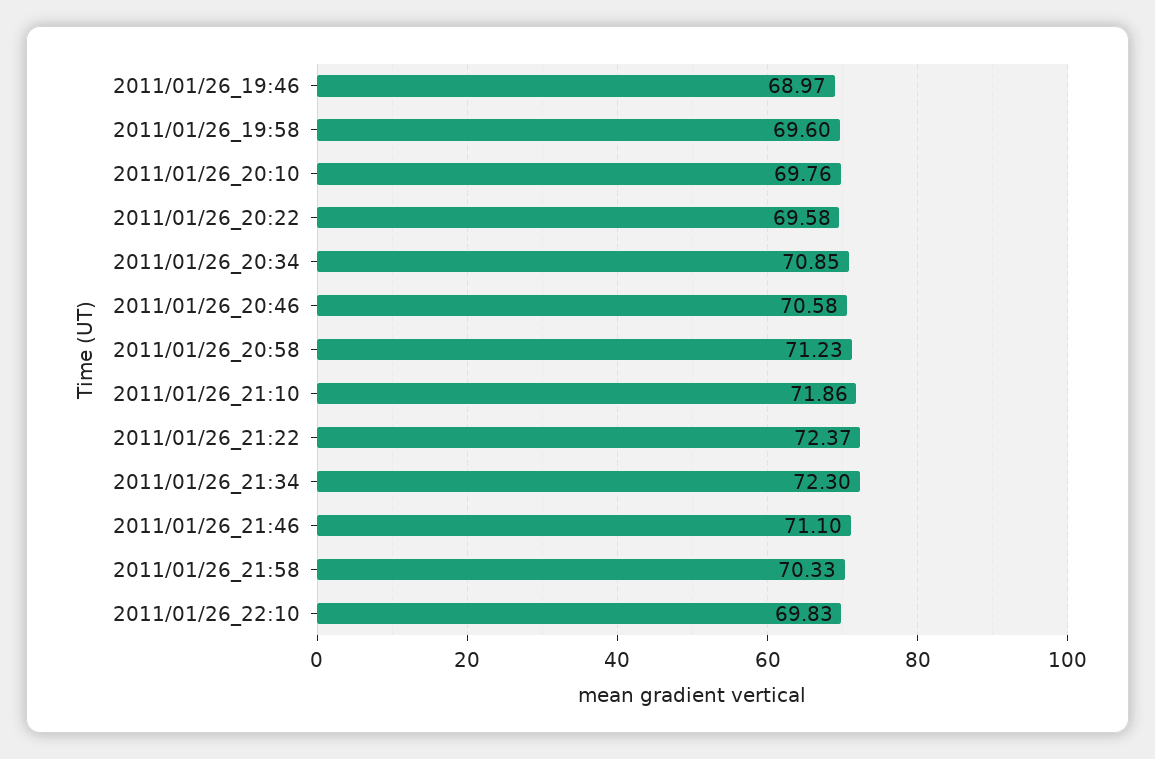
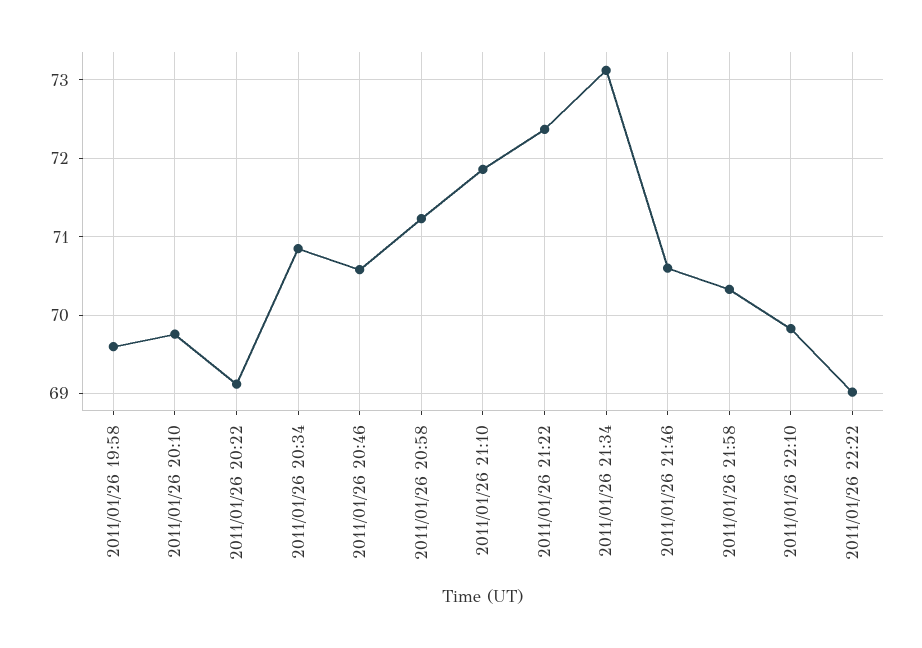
2011/01/26_19:46: 68.97 -> none
2011/01/26_20:22: 69.58 -> 69.1
2011/01/26_21:34: 72.3 -> 73.1
2011/01/26_21:46: 71.1 -> 70.6
2011/01/26 22:22: none -> 69

